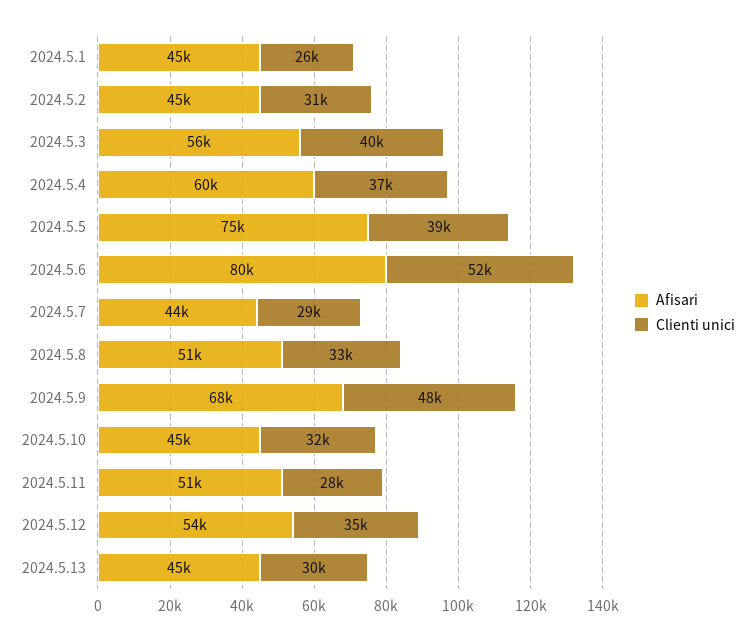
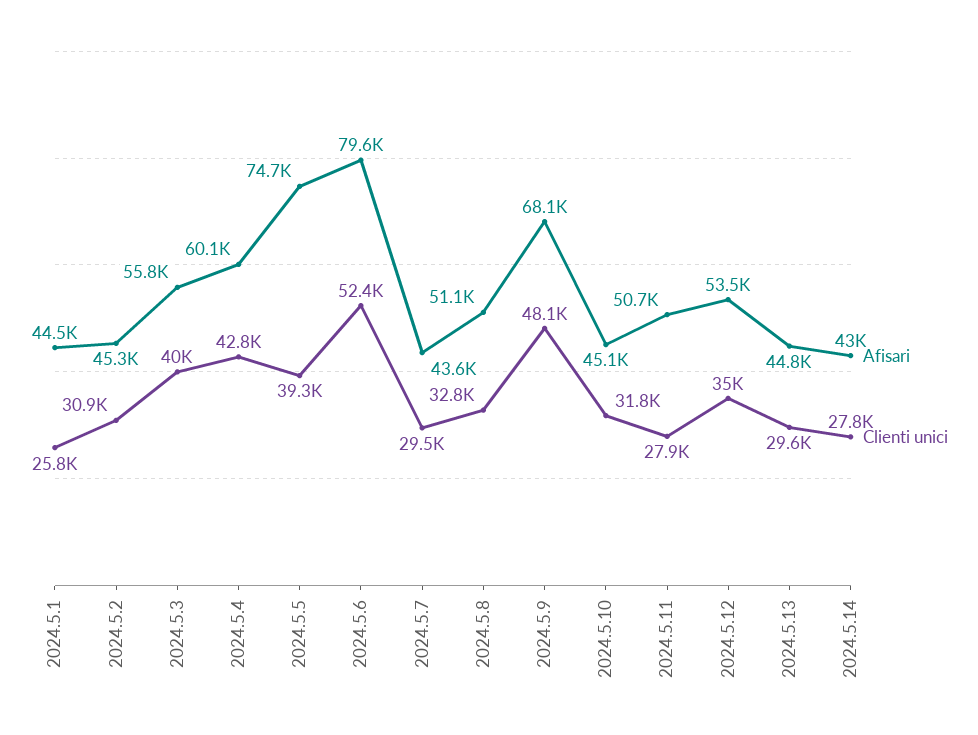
Clienti unici, 2024.5.4: 37000 -> 42800
Afisari, 2024.5.14: none -> 43000
Clienti unici, 2024.5.14: none -> 27800

